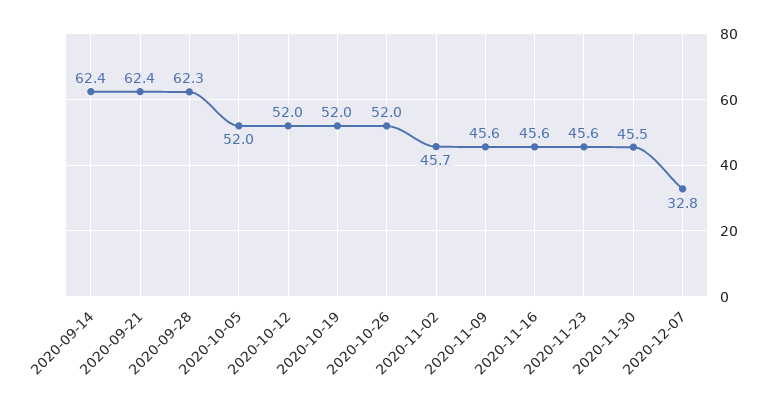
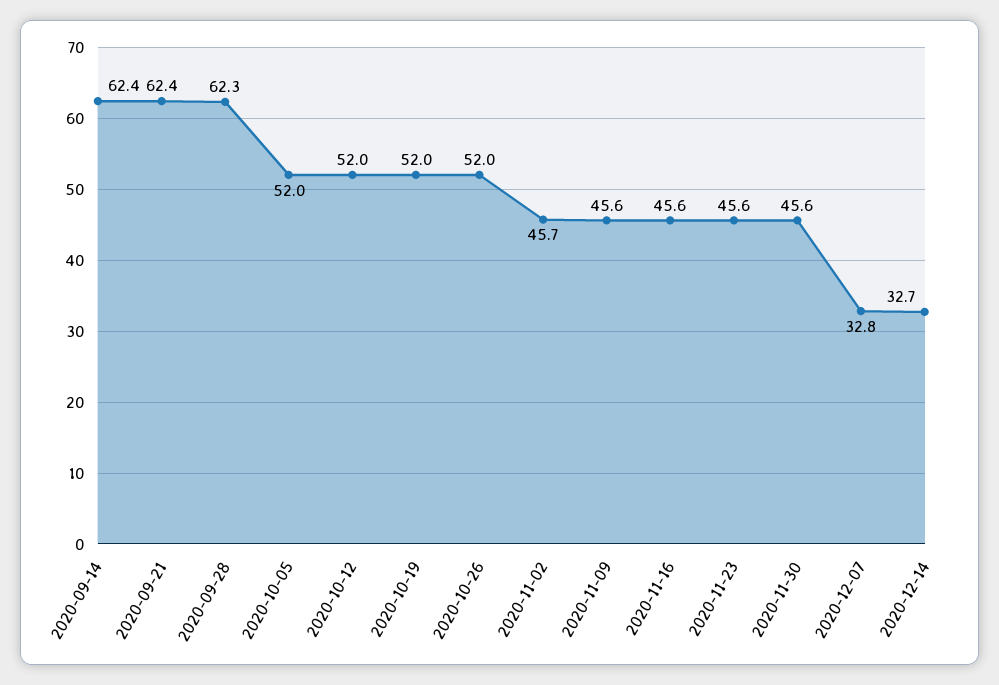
2020-11-30: 45.5 -> 45.6
2020-12-14: none -> 32.7

